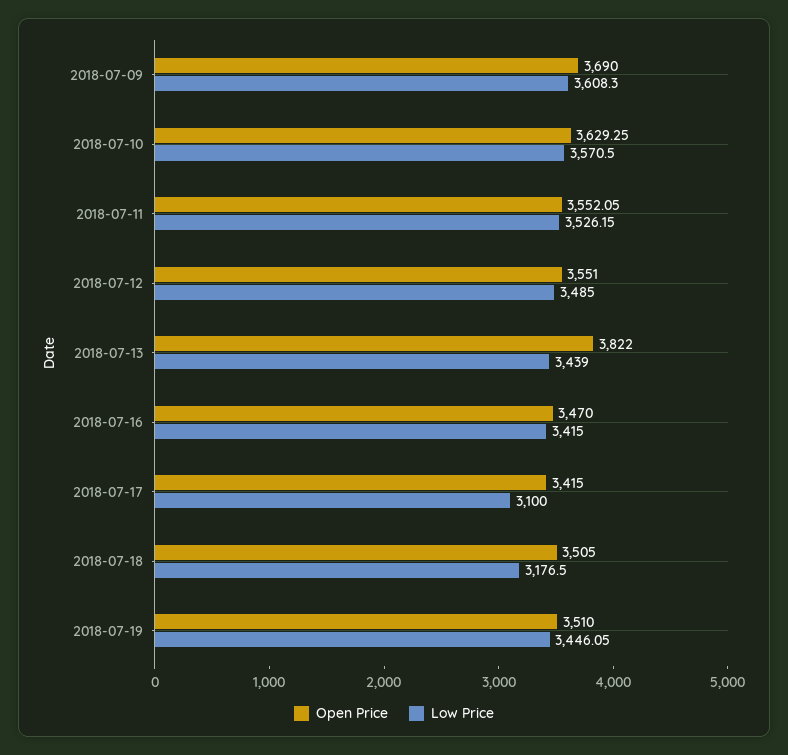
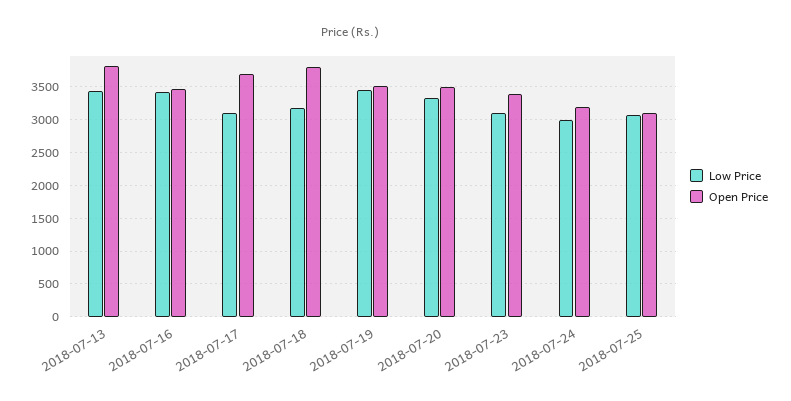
Open Price, 2018-07-09: 3690 -> none
Low Price, 2018-07-09: 3608.3 -> none
Open Price, 2018-07-10: 3629.25 -> none
Low Price, 2018-07-10: 3570.5 -> none
Open Price, 2018-07-11: 3552.05 -> none
Low Price, 2018-07-11: 3526.15 -> none
Open Price, 2018-07-12: 3551 -> none
Low Price, 2018-07-12: 3485 -> none
Open Price, 2018-07-17: 3415 -> 3700
Open Price, 2018-07-18: 3505 -> 3800
Low Price, 2018-07-20: none -> 3300
Open Price, 2018-07-20: none -> 3500
Low Price, 2018-07-23: none -> 3100
Open Price, 2018-07-23: none -> 3400
Low Price, 2018-07-24: none -> 3000
Open Price, 2018-07-24: none -> 3200
Low Price, 2018-07-25: none -> 3100
Open Price, 2018-07-25: none -> 3100

